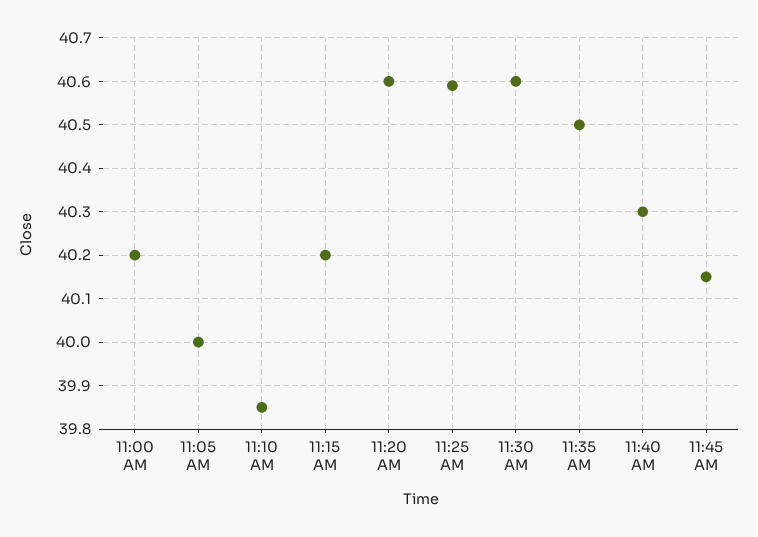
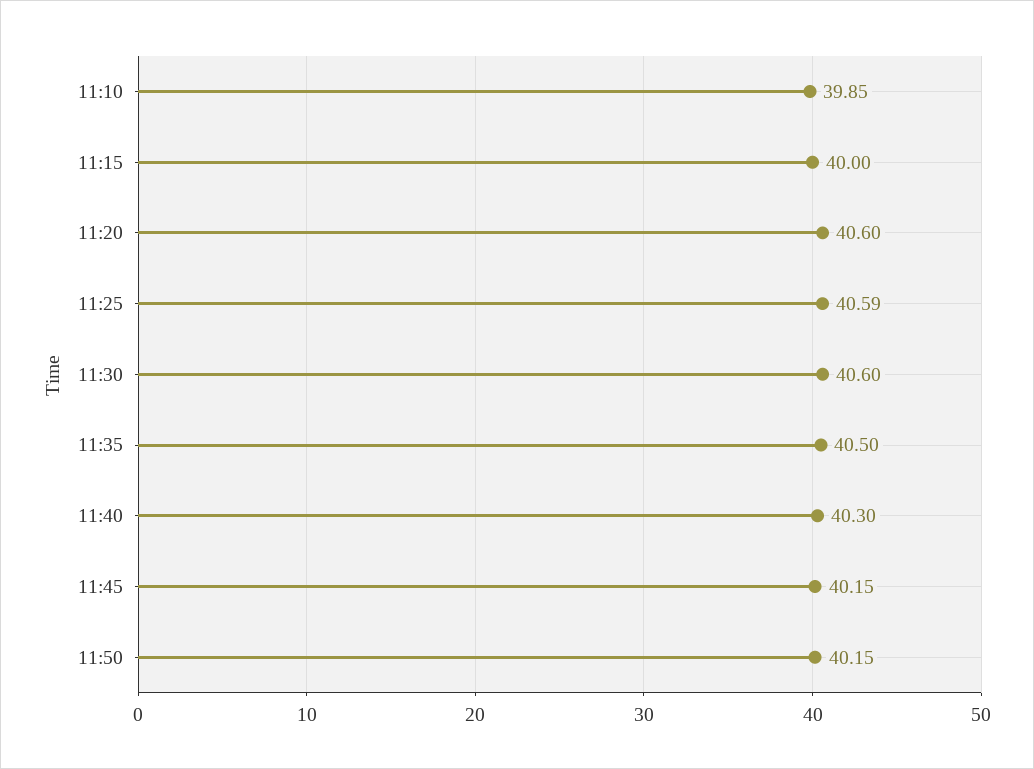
11:00 AM: 40.2 -> none
11:05 AM: 40 -> none
11:15 AM: 40.2 -> 40
11:50: none -> 40.15

